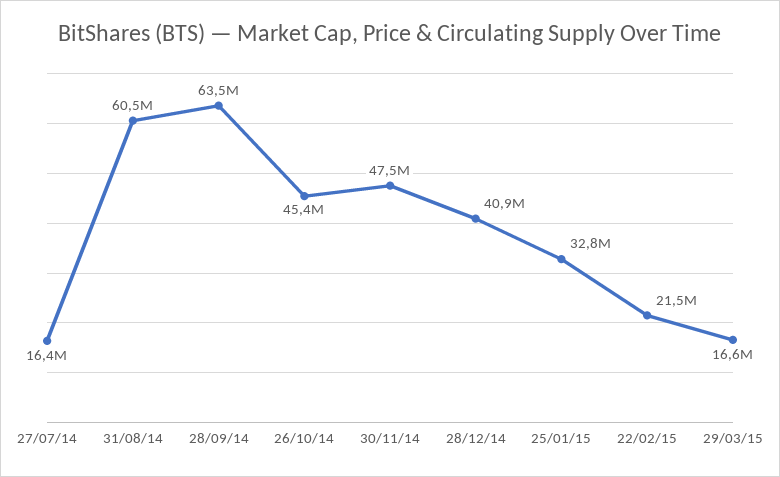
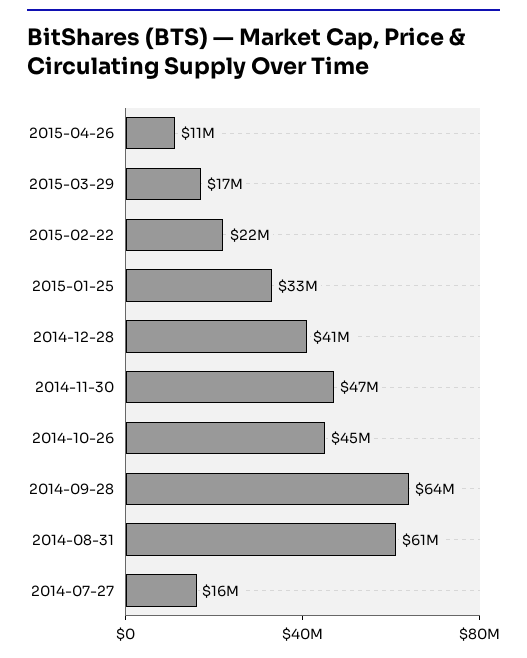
2015-04-26: none -> 11000000

